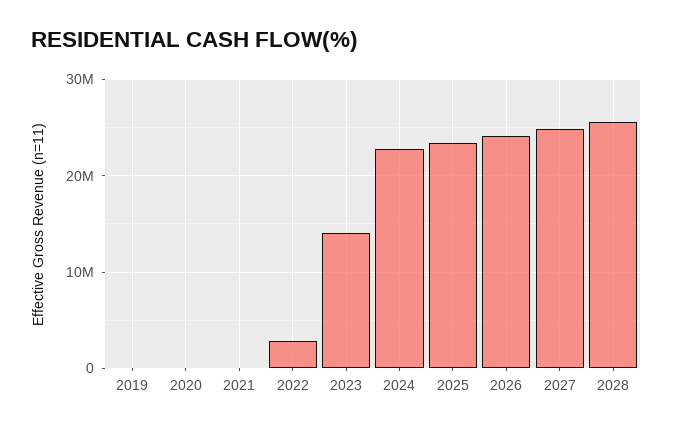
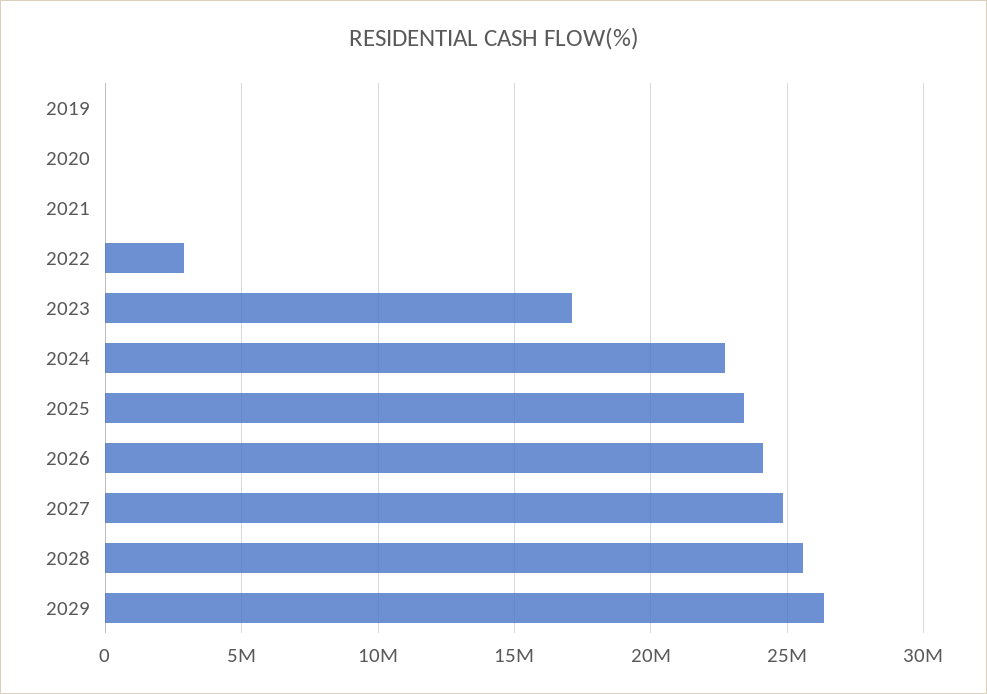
2023: 14000000 -> 17000000
2029: none -> 26500000

